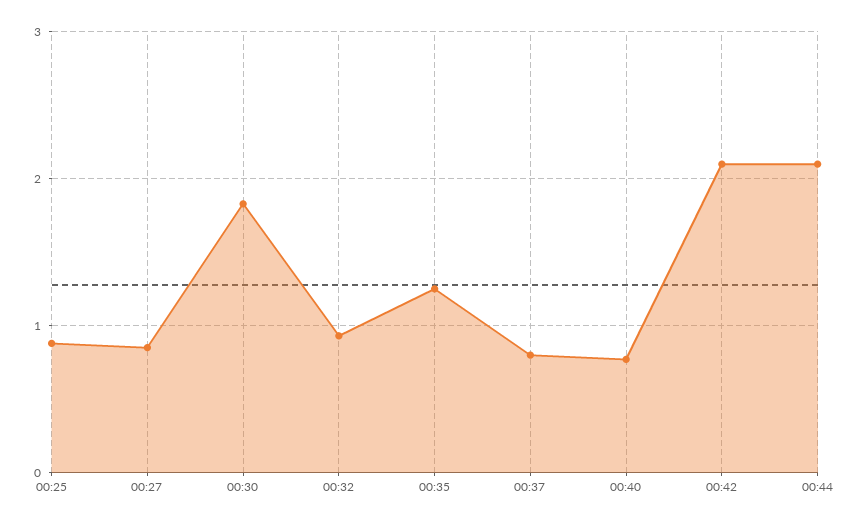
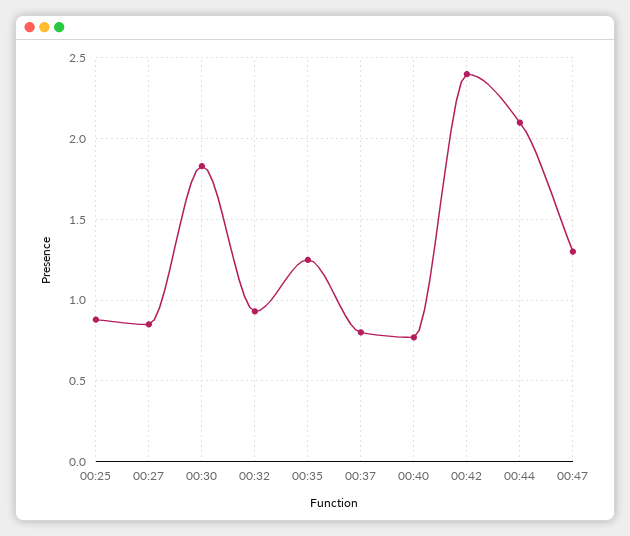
00:42: 2.1 -> 2.4
00:47: none -> 1.3

